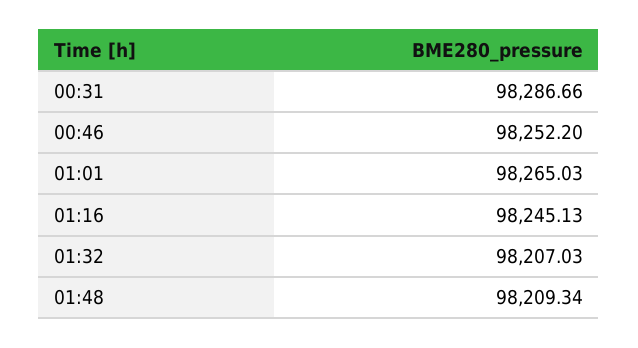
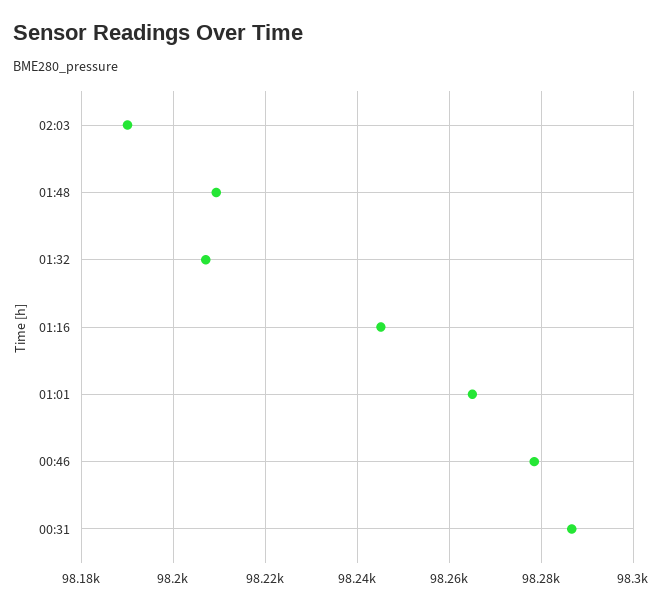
00:46: 98252.2 -> 98278
02:03: none -> 98190

